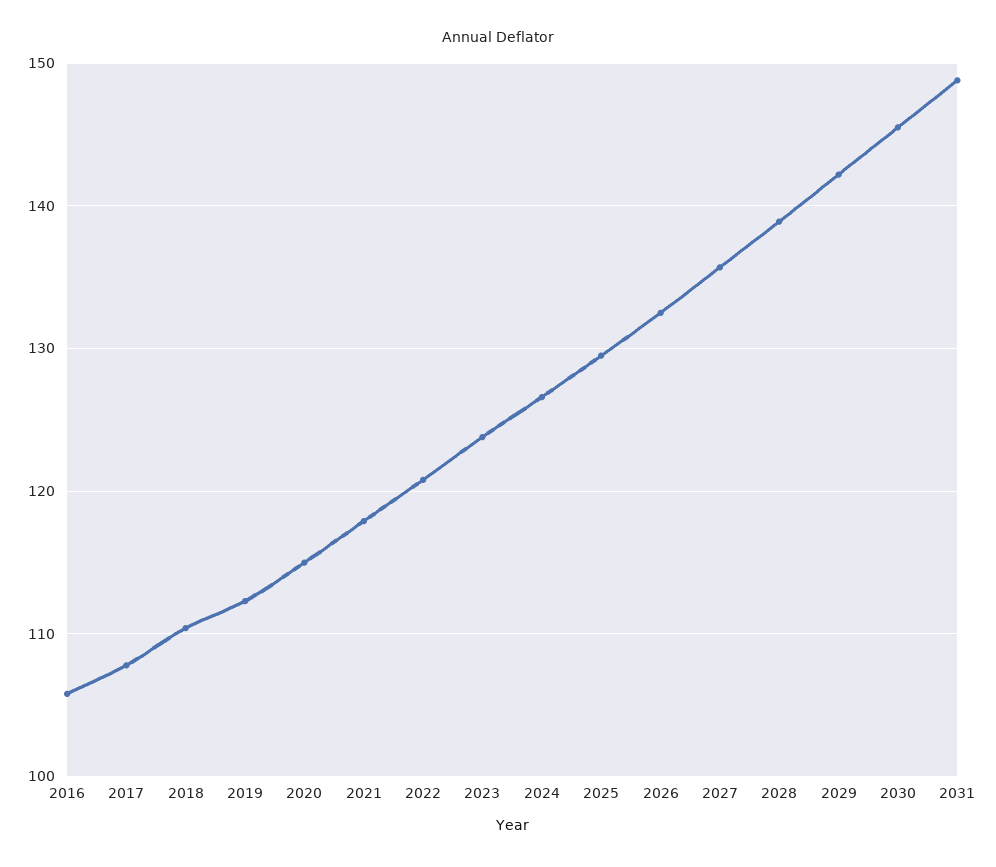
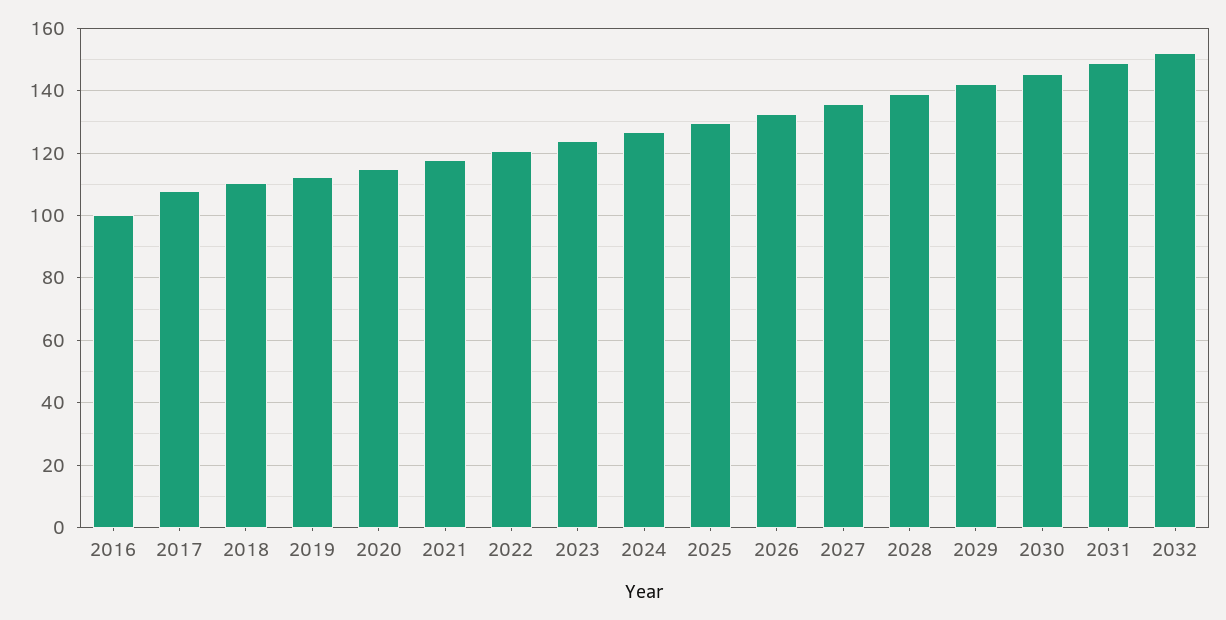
2016: 106 -> 100
2032: none -> 152

